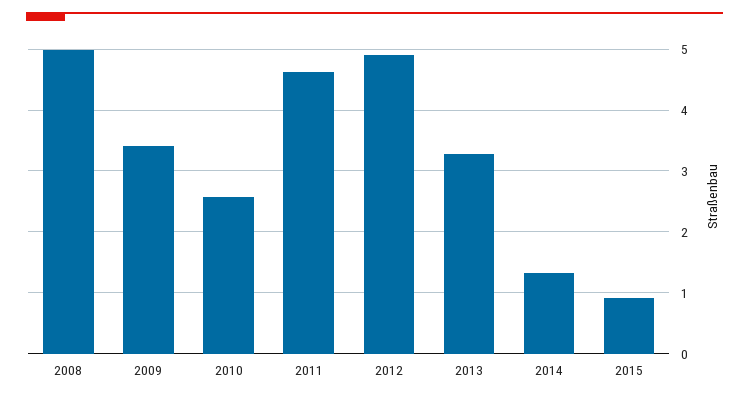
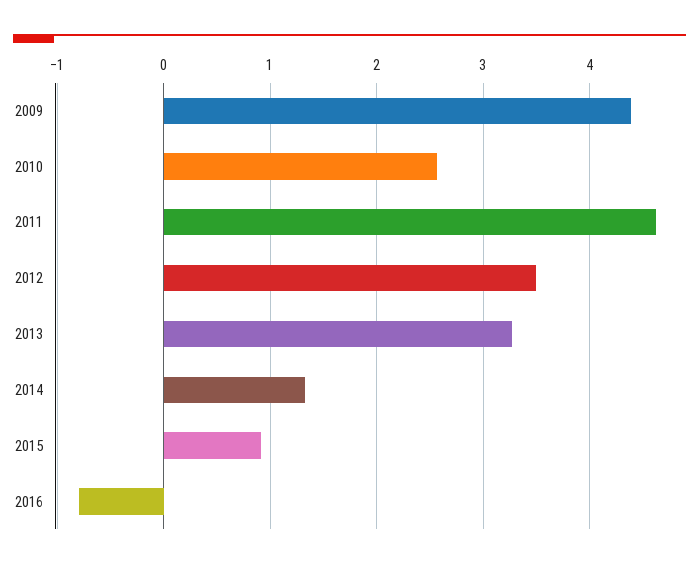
2008: 5 -> none
2009: 3.4 -> 4.4
2012: 4.9 -> 3.5
2016: none -> -0.8

